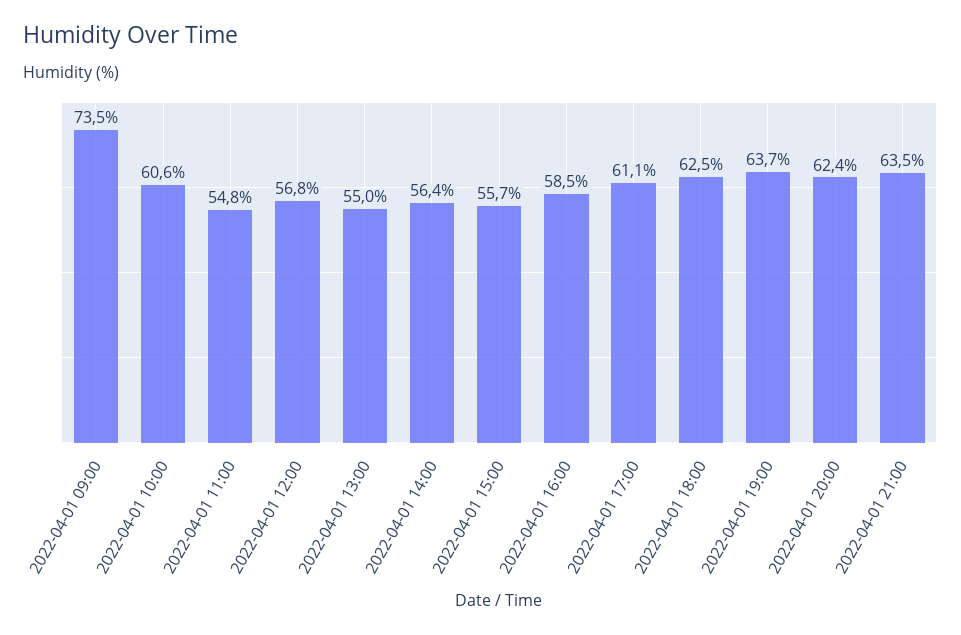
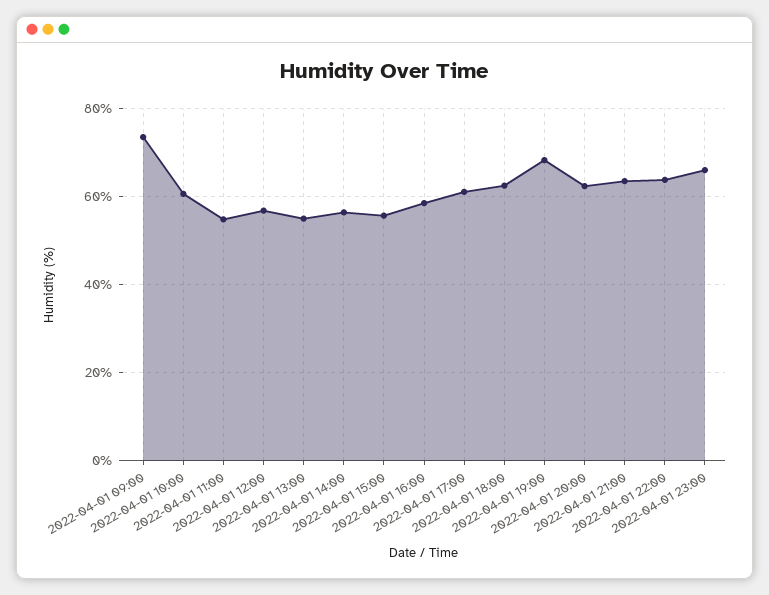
2022-04-01 19:00: 63.7 -> 68
2022-04-01 22:00: none -> 64
2022-04-01 23:00: none -> 66

